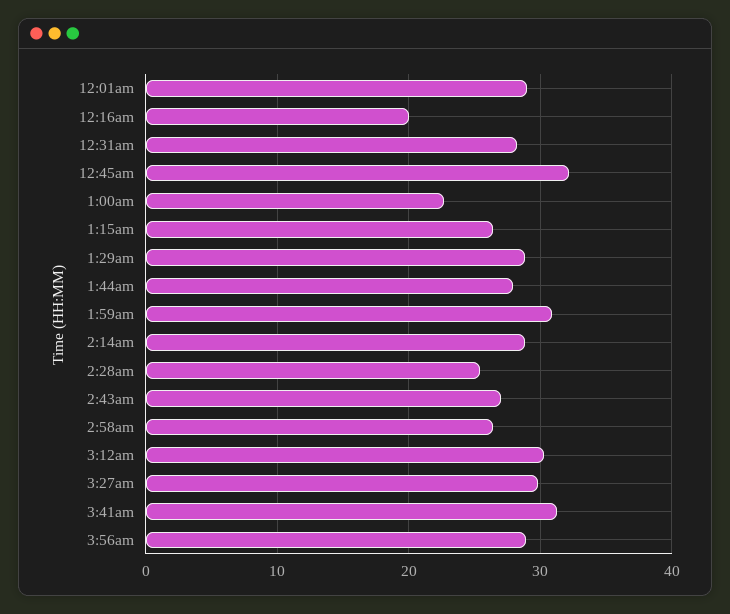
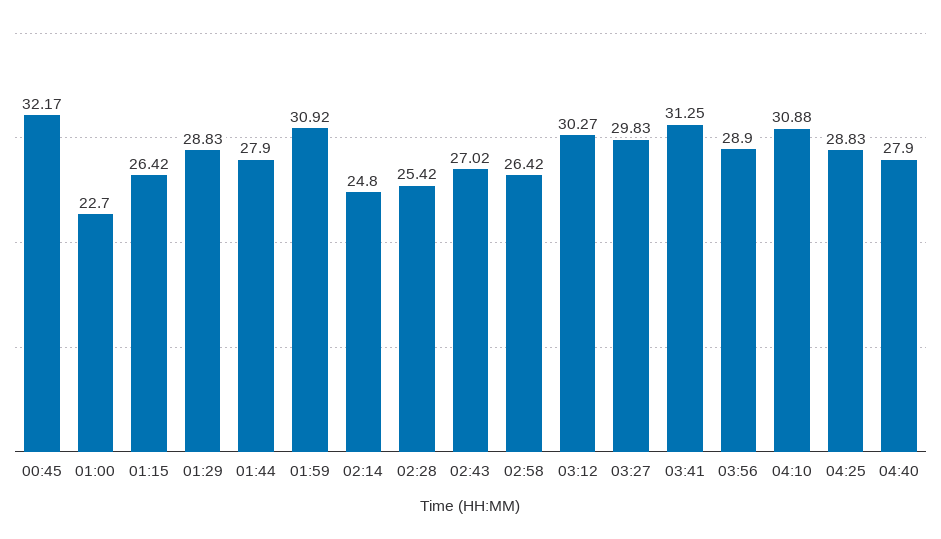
12:01am: 29 -> none
12:16am: 20 -> none
12:31am: 28 -> none
2:14am: 29 -> 24.8
04:10: none -> 30.88
04:25: none -> 28.83
04:40: none -> 27.9

